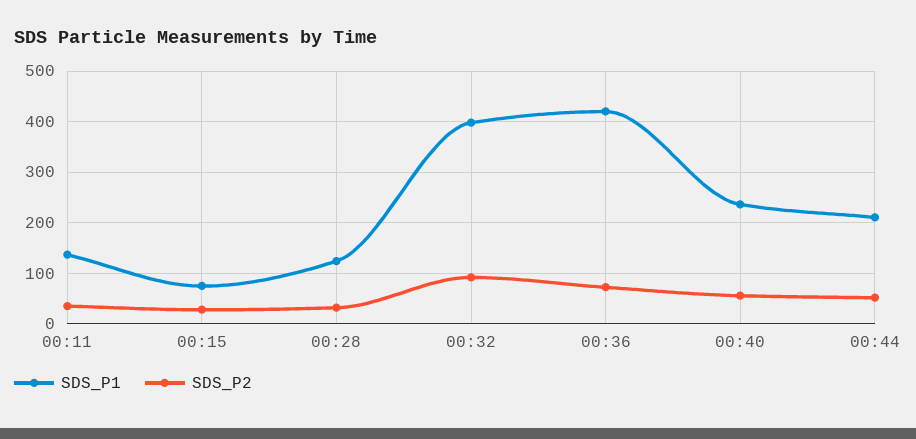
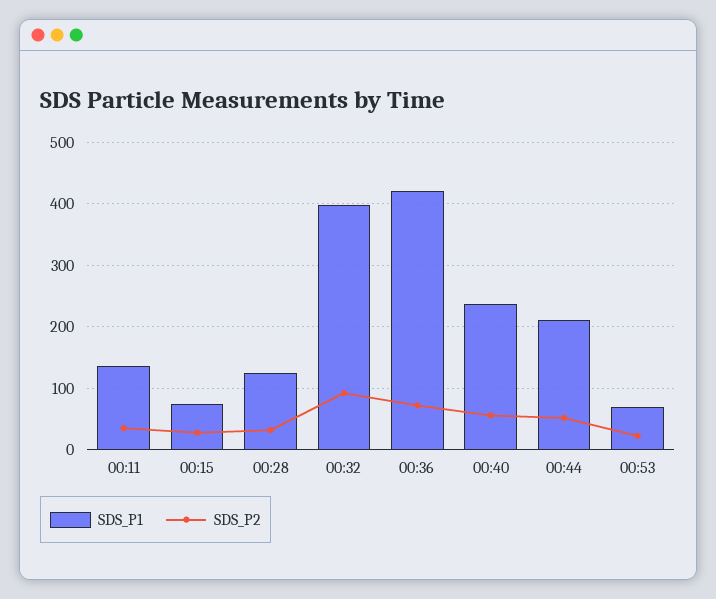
SDS_P1, 00:53: none -> 70
SDS_P2, 00:53: none -> 20

